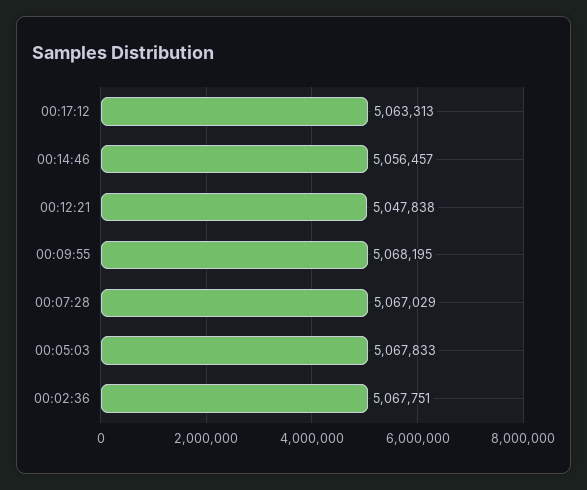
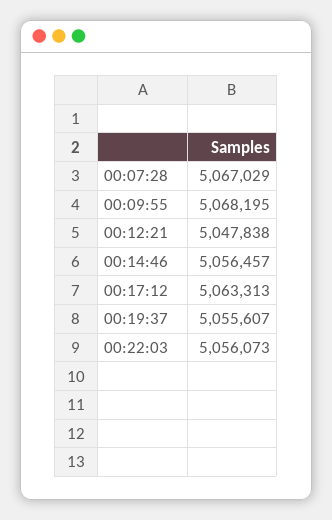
00:05:03: 5067833 -> none
00:02:36: 5067751 -> none
00:19:37: none -> 5055607
00:22:03: none -> 5056073

